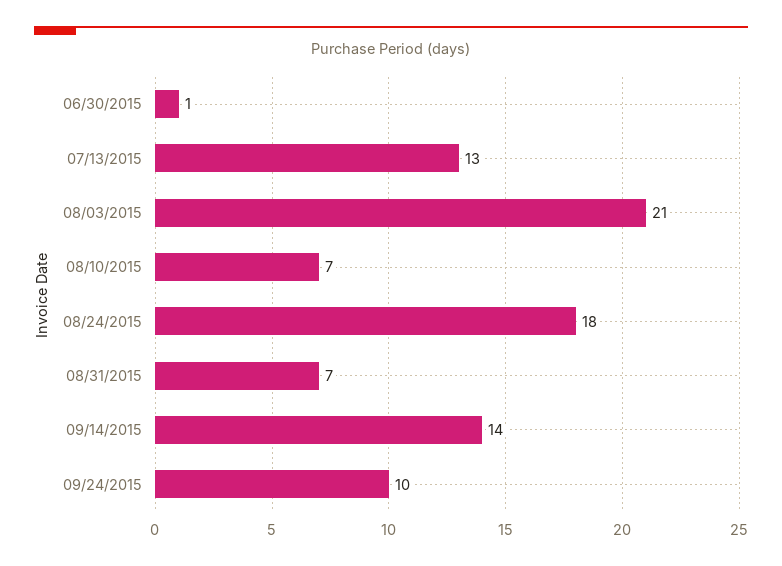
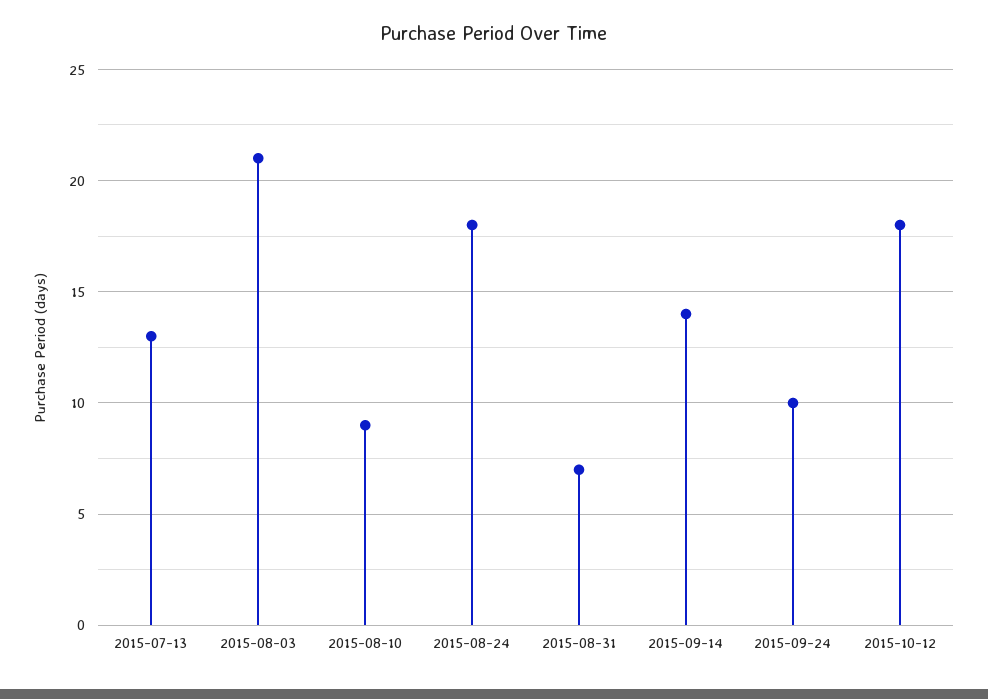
06/30/2015: 1 -> none
08/10/2015: 7 -> 9
2015-10-12: none -> 18

